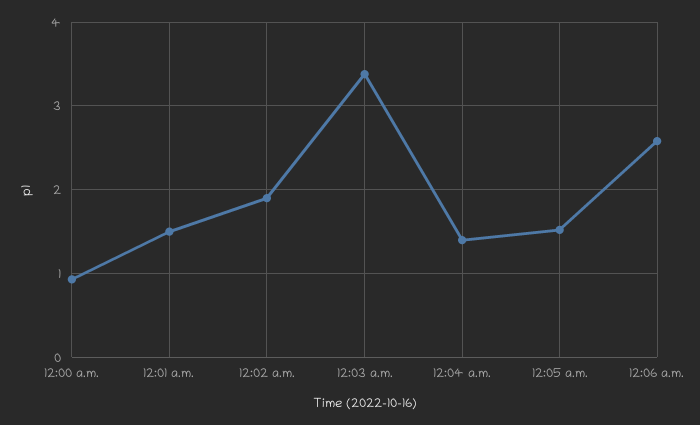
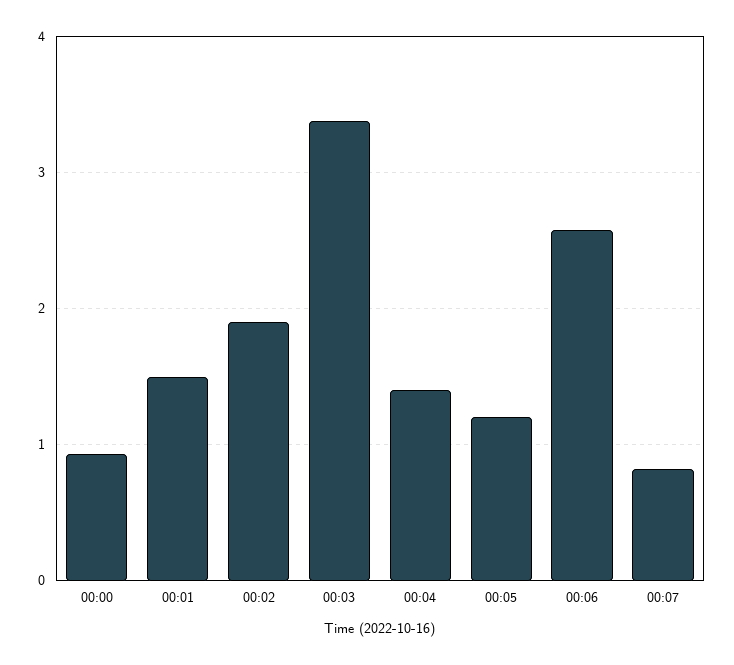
12:05 a.m.: 1.5 -> 1.2
00:07: none -> 0.8

